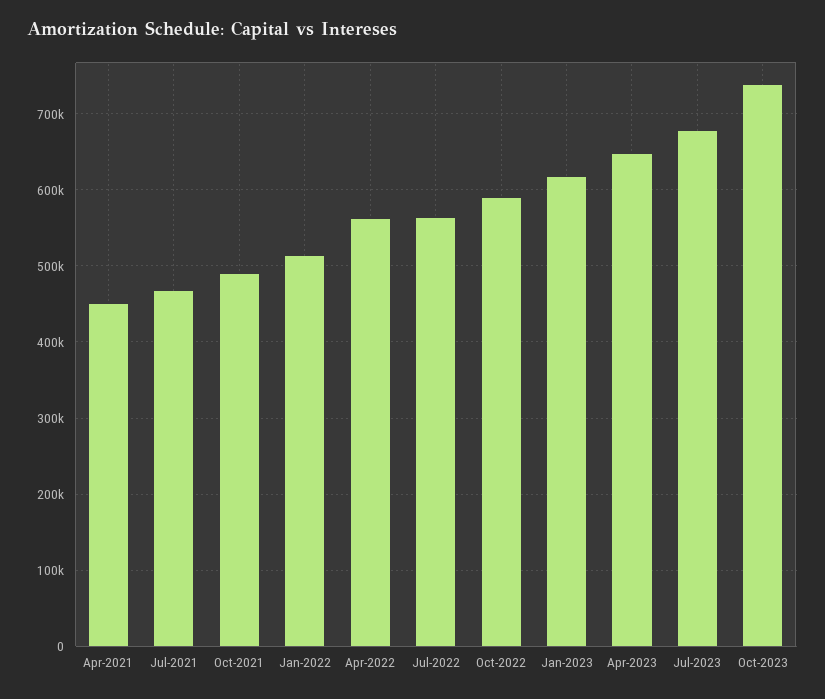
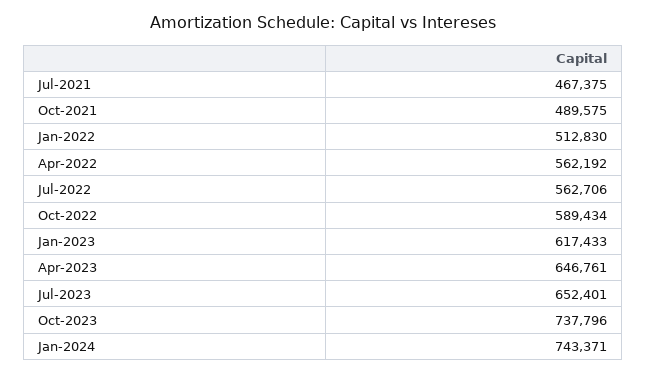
Apr-2021: 450000 -> none
Jul-2023: 680000 -> 652401
Jan-2024: none -> 743371

